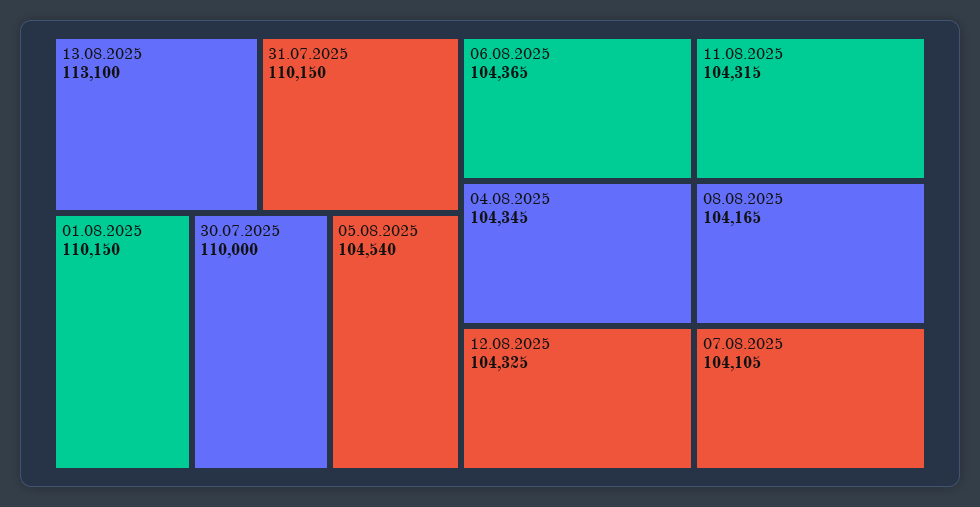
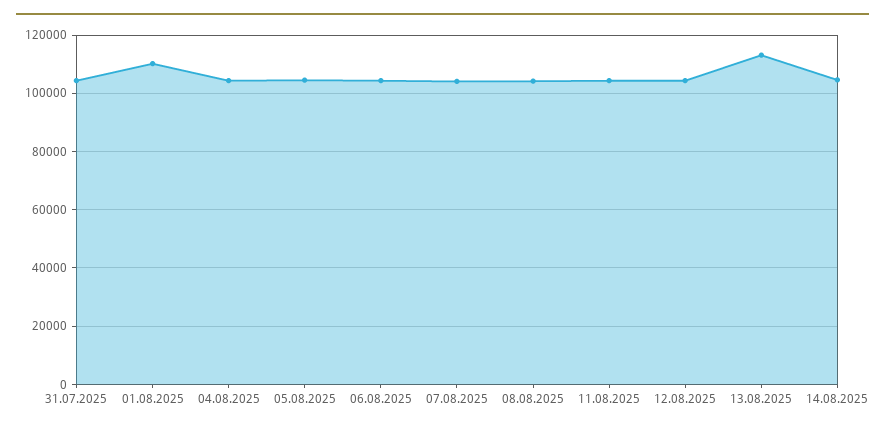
31.07.2025: 110150 -> 105000
30.07.2025: 110000 -> none
14.08.2025: none -> 105000

